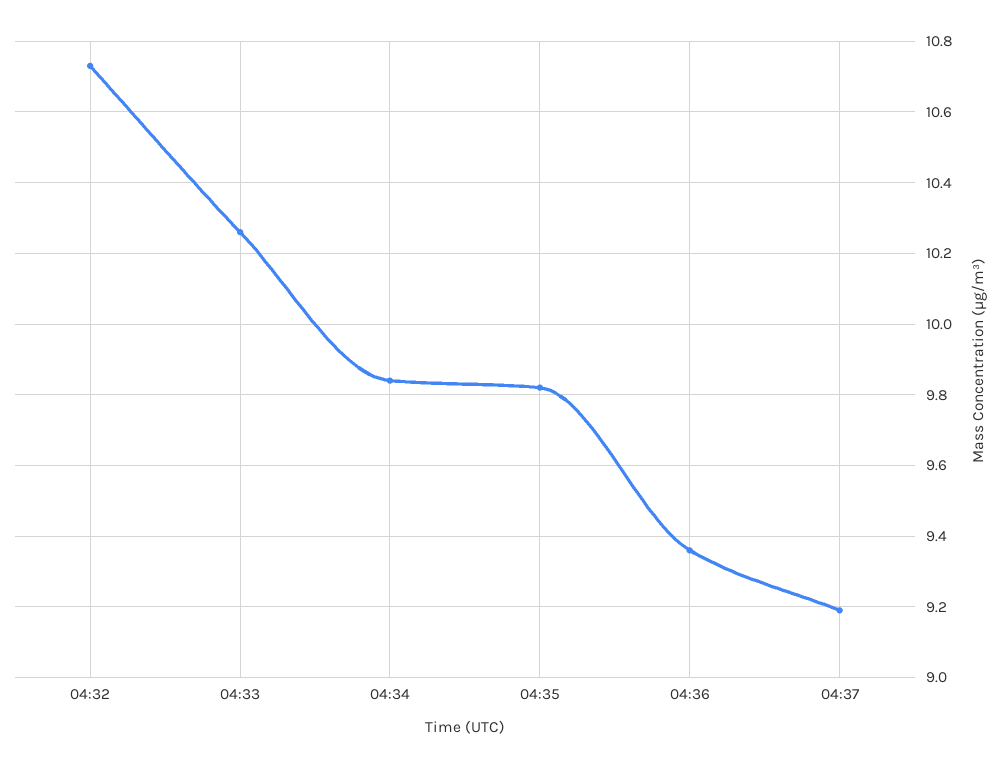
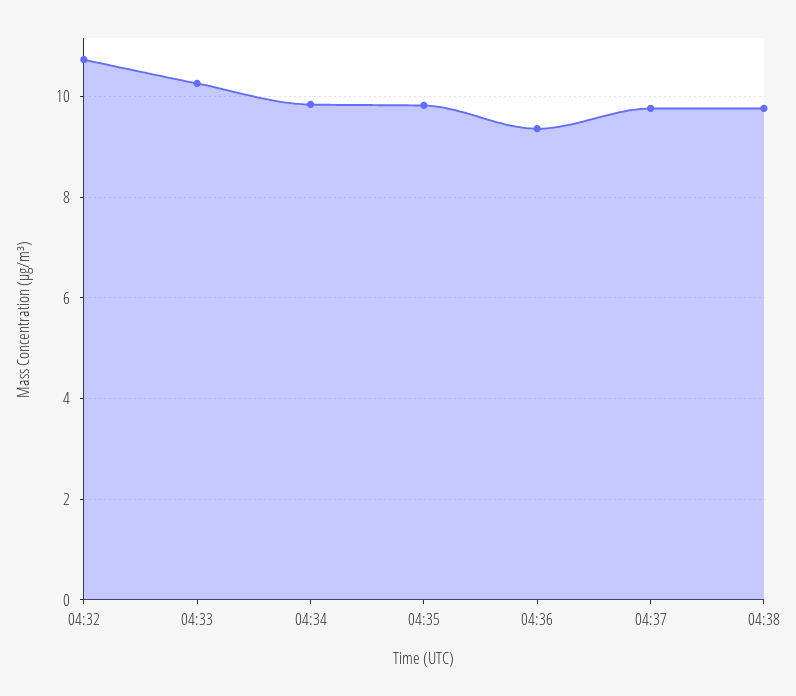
04:37: 9.2 -> 9.8
04:38: none -> 9.8

